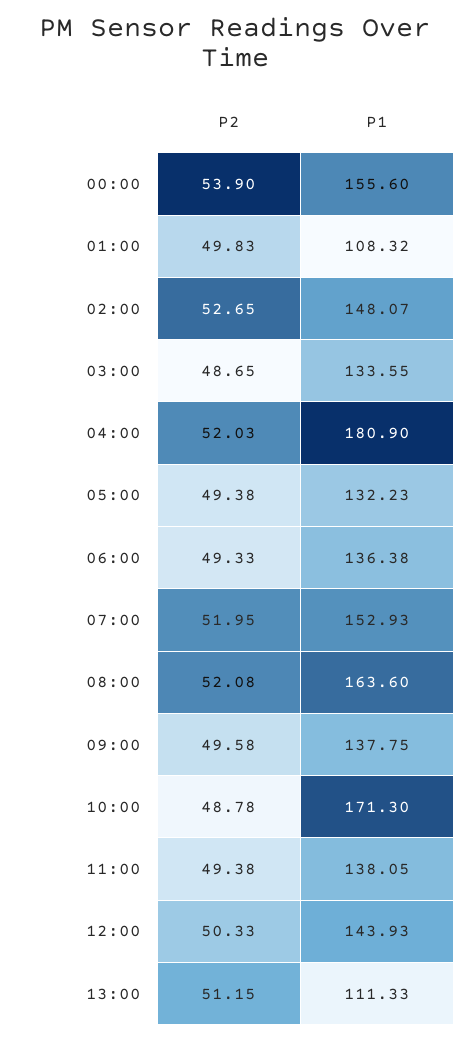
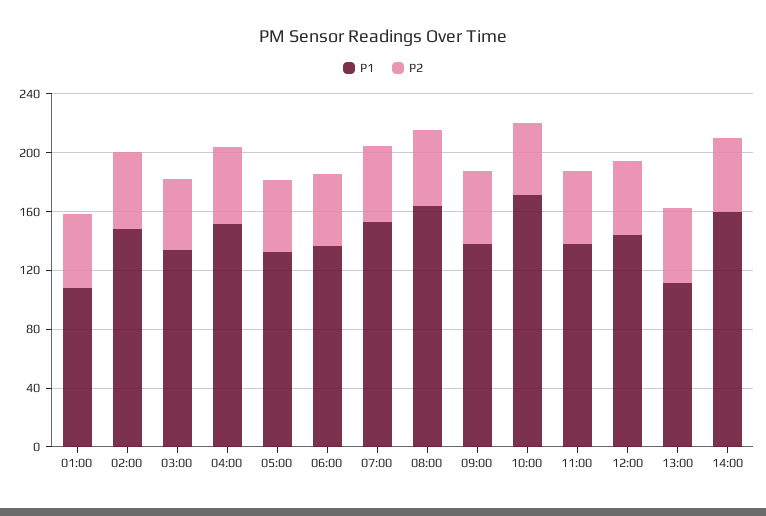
P2, 00:00: 53.9 -> none
P1, 00:00: 155.6 -> none
P1, 04:00: 180.9 -> 150
P1, 14:00: none -> 160
P2, 14:00: none -> 50

